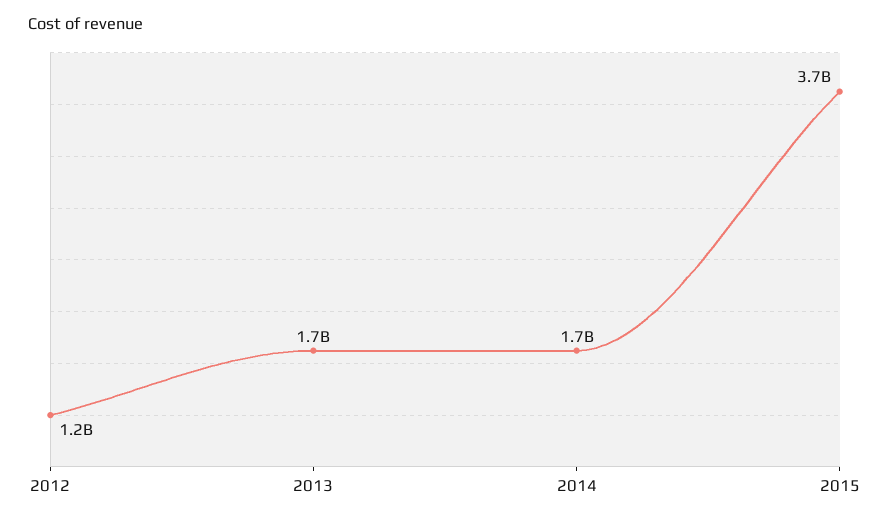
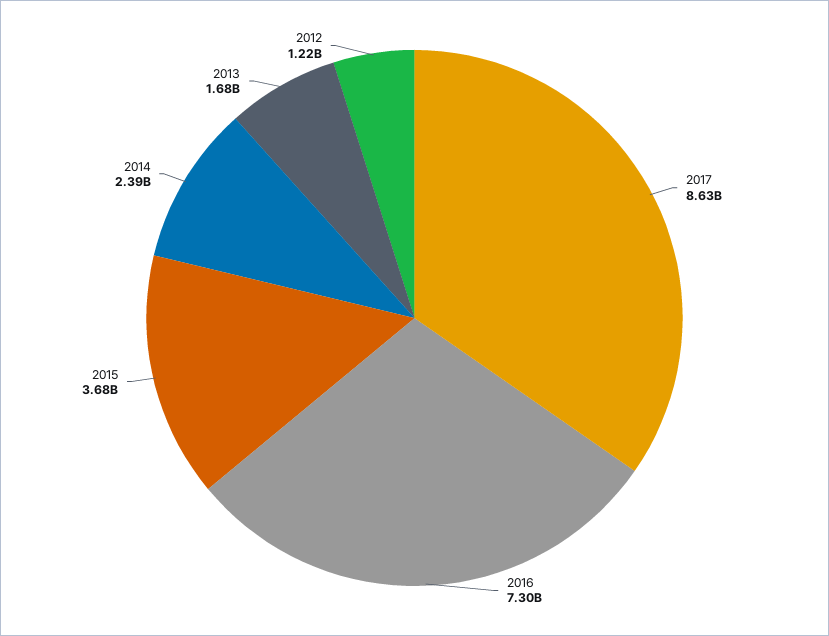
2014: 1700000000 -> 2390000000
2017: none -> 8630000000
2016: none -> 7300000000

